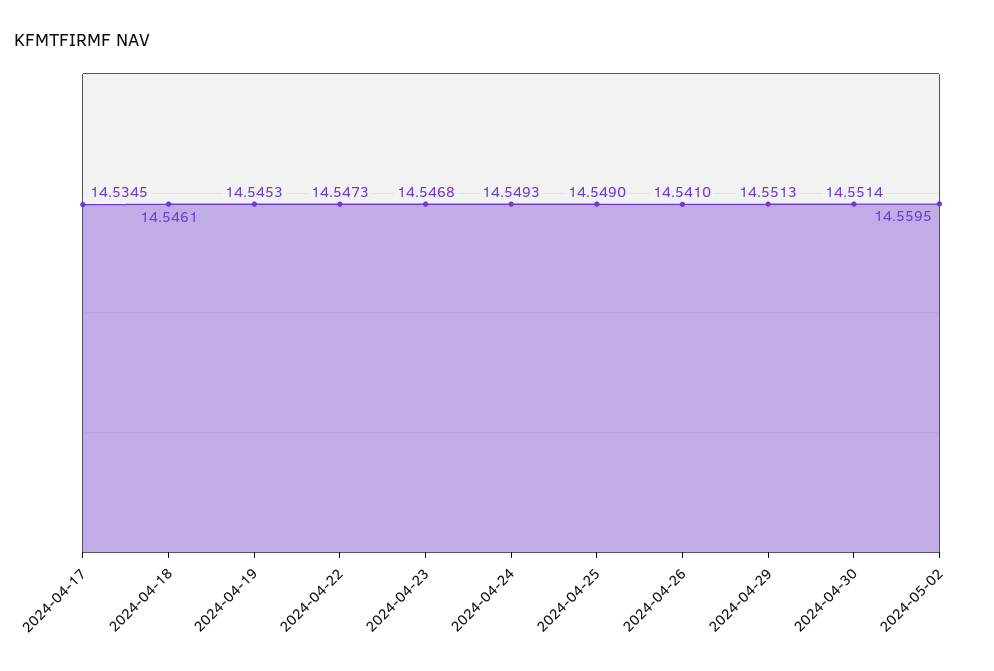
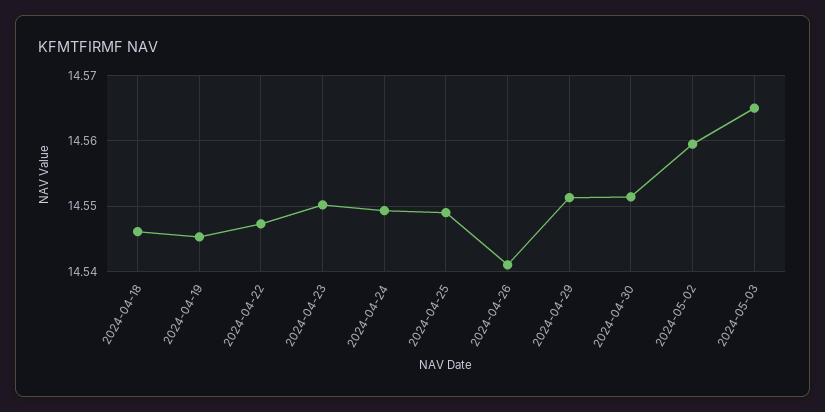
2024-04-17: 14.5345 -> none
2024-04-23: 14.5468 -> 14.55
2024-05-03: none -> 14.565

